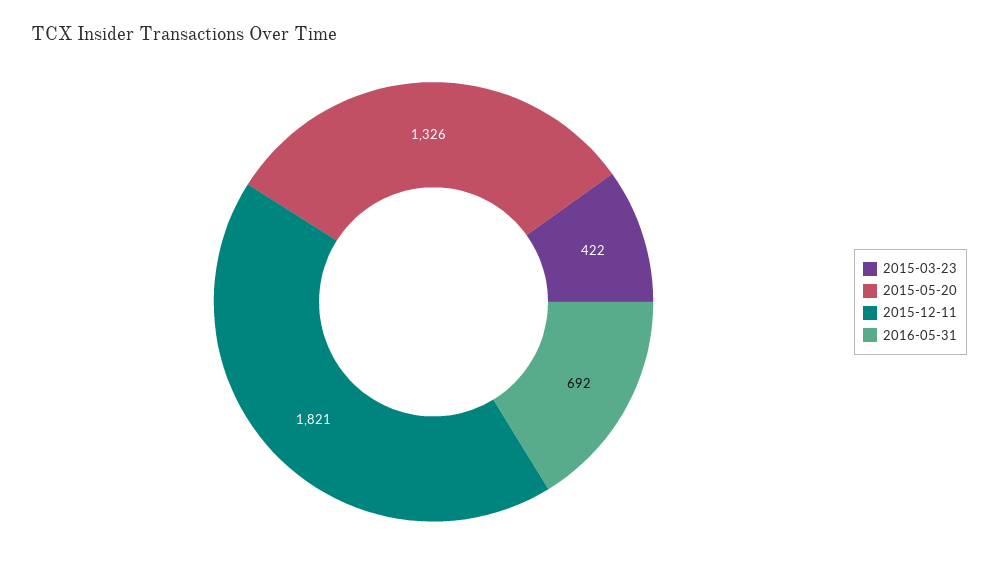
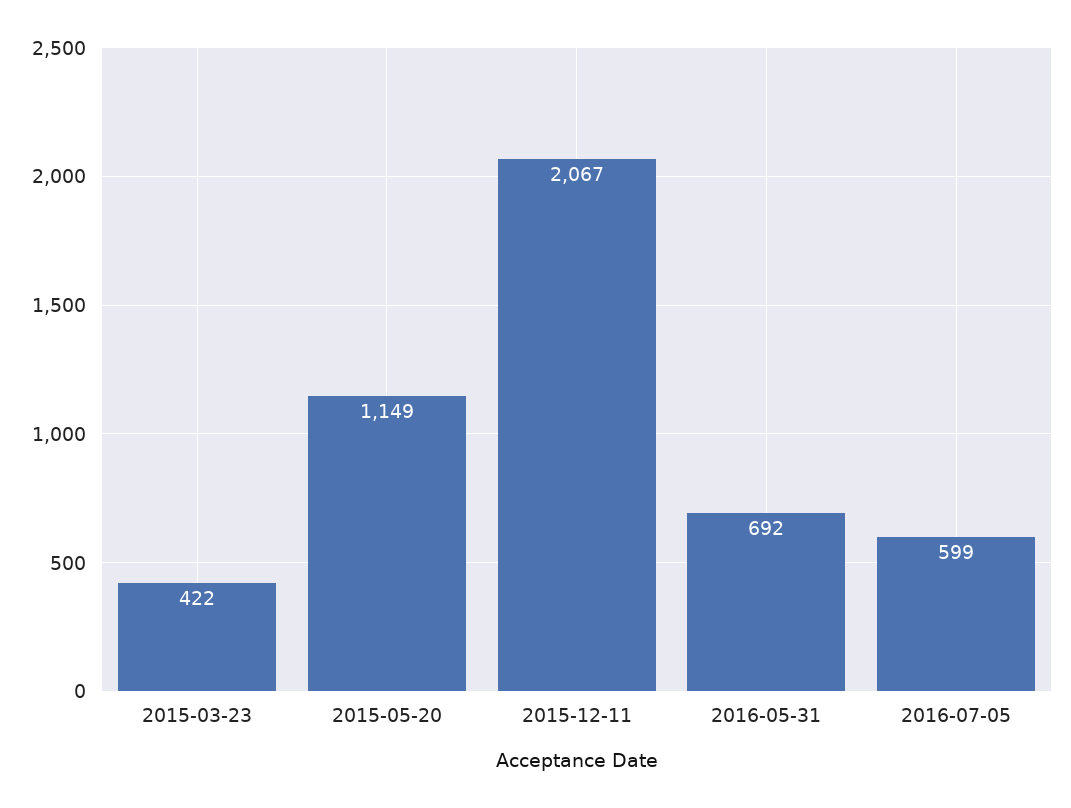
2015-05-20: 1326 -> 1149
2015-12-11: 1821 -> 2067
2016-07-05: none -> 599

